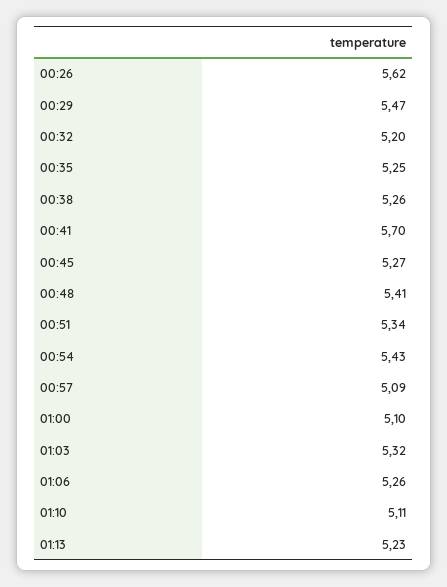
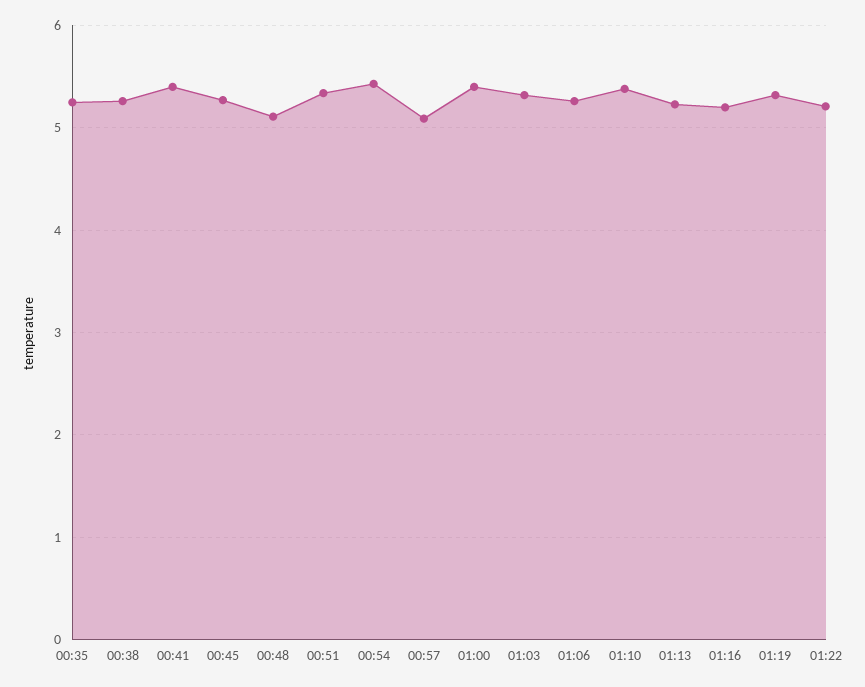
00:26: 5.62 -> none
00:29: 5.47 -> none
00:32: 5.2 -> none
00:41: 5.7 -> 5.4
00:48: 5.41 -> 5.1
01:00: 5.1 -> 5.4
01:10: 5.11 -> 5.4
01:16: none -> 5.2
01:19: none -> 5.3
01:22: none -> 5.2

